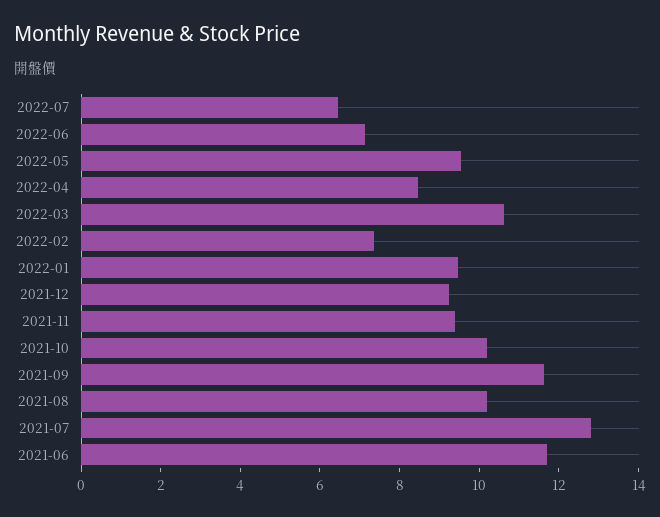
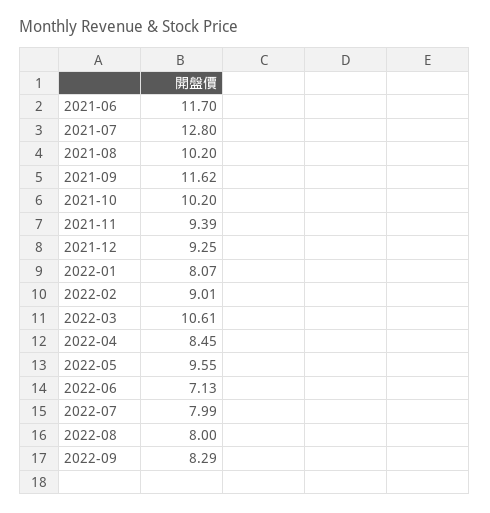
2022-07: 6.5 -> 7.99
2022-02: 7.5 -> 9.01
2022-01: 9.5 -> 8.07
2022-08: none -> 8
2022-09: none -> 8.29

